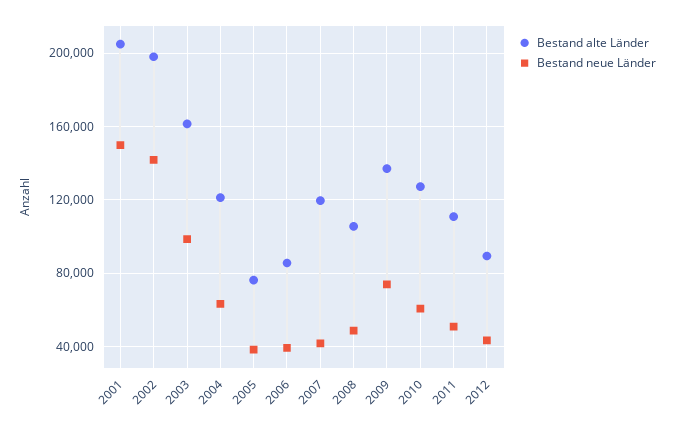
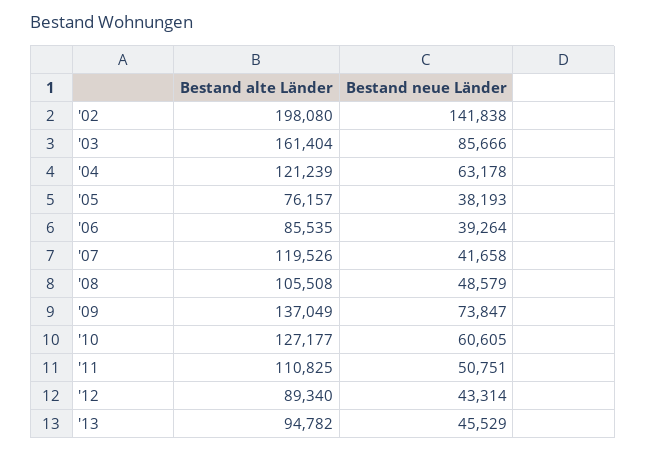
Bestand alte Länder, 2001: 205000 -> none
Bestand neue Länder, 2001: 150000 -> none
Bestand neue Länder, 2003: 100000 -> 85666
Bestand alte Länder, '13: none -> 94782
Bestand neue Länder, '13: none -> 45529

